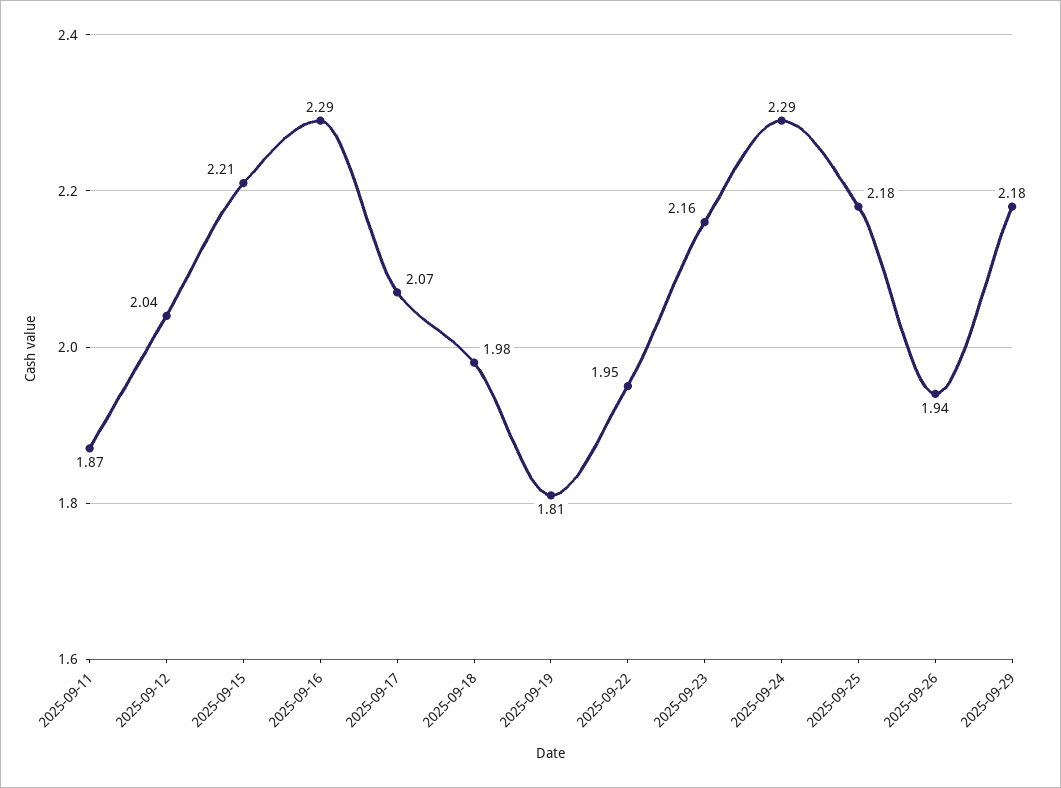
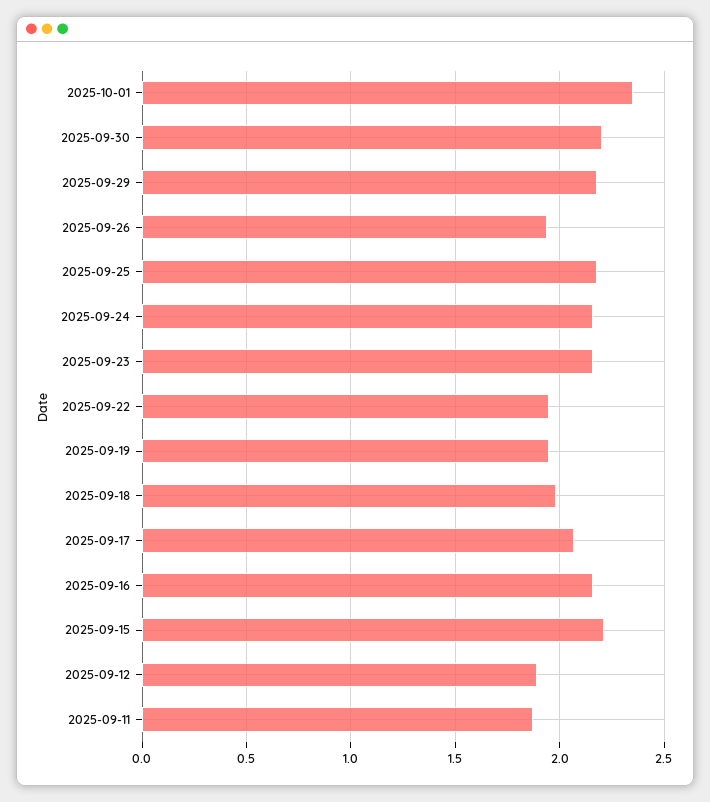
2025-09-12: 2.04 -> 1.9
2025-09-16: 2.29 -> 2.15
2025-09-19: 1.81 -> 1.95
2025-09-24: 2.29 -> 2.15
2025-10-01: none -> 2.35
2025-09-30: none -> 2.2

